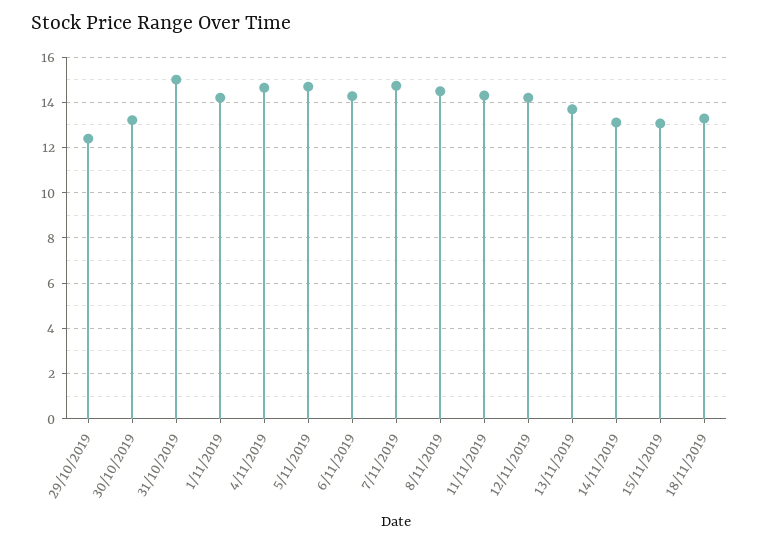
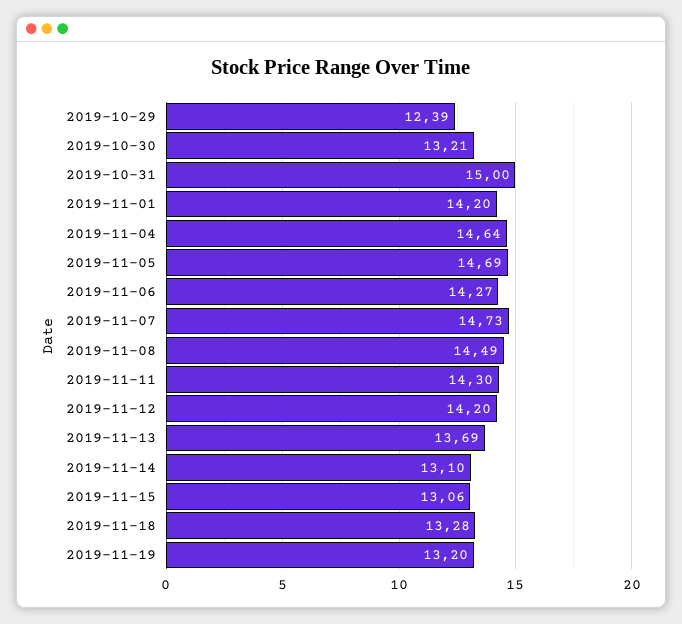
2019-11-19: none -> 13.2

